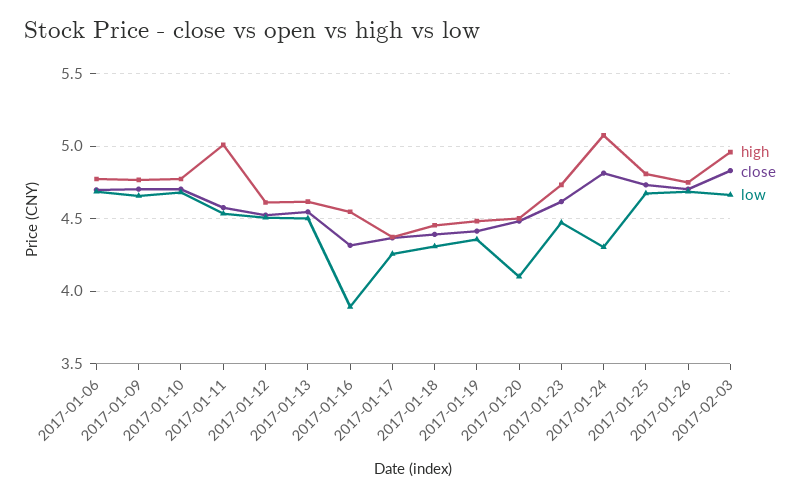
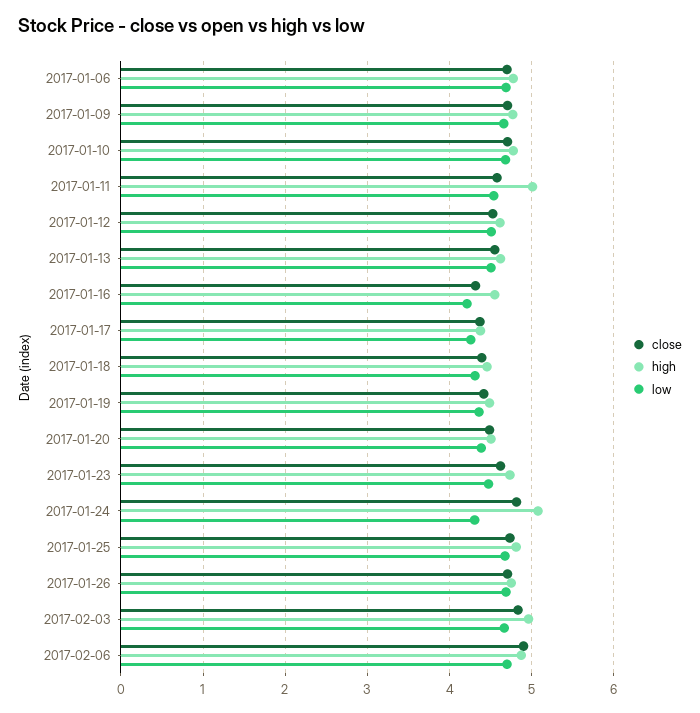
low, 2017-01-16: 3.9 -> 4.2
low, 2017-01-20: 4.1 -> 4.4
close, 2017-02-06: none -> 4.9
high, 2017-02-06: none -> 4.9
low, 2017-02-06: none -> 4.7

